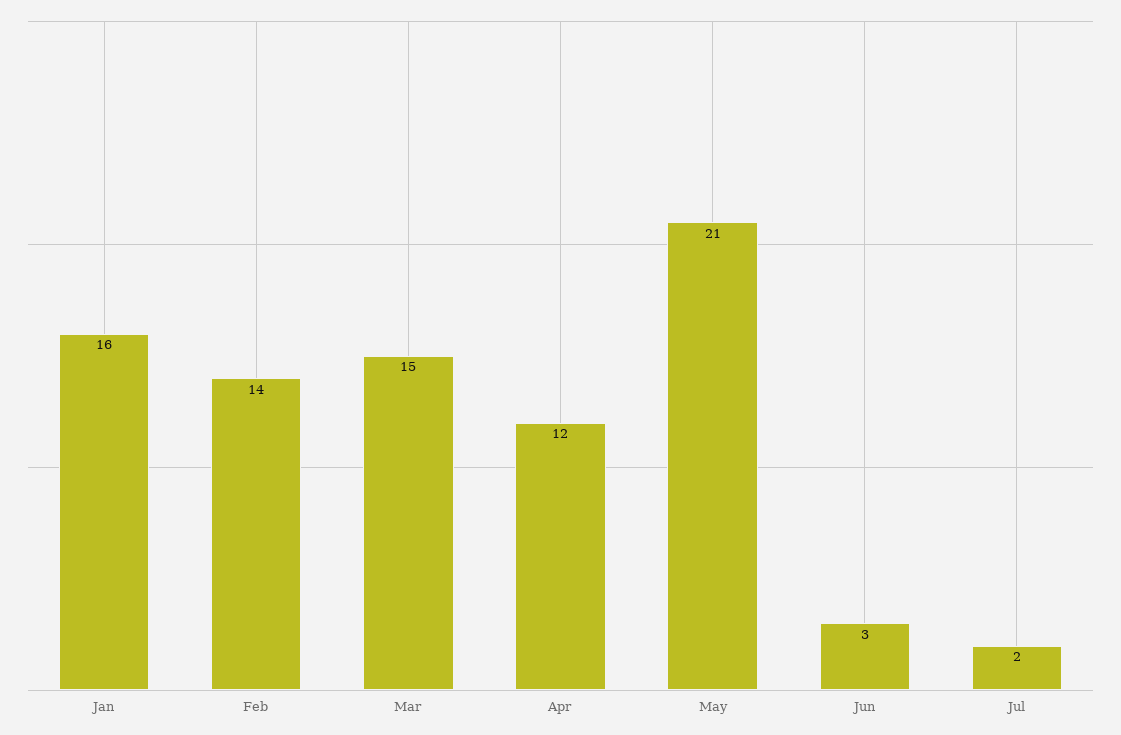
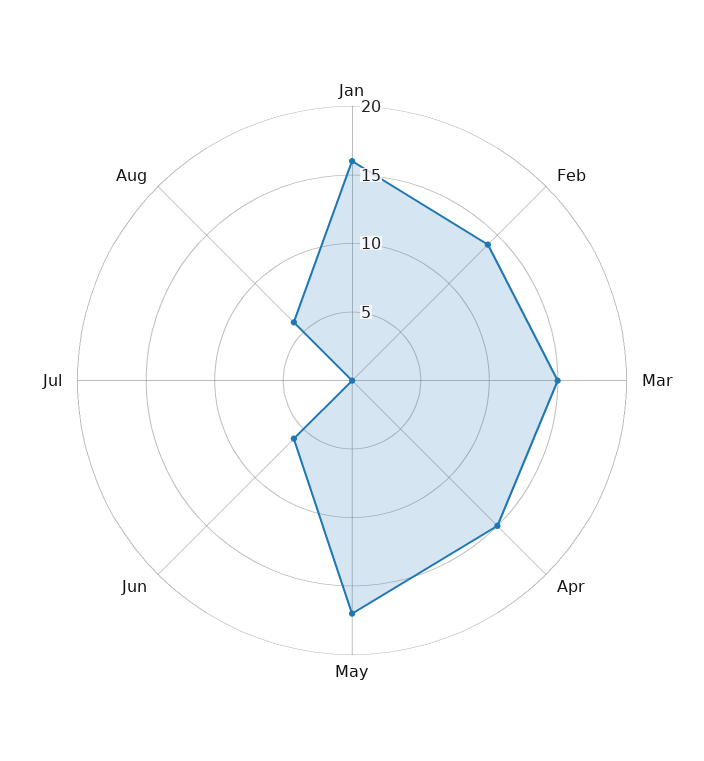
Apr: 12 -> 15
May: 21 -> 17
Jun: 3 -> 6
Jul: 2 -> 0
Aug: none -> 6

